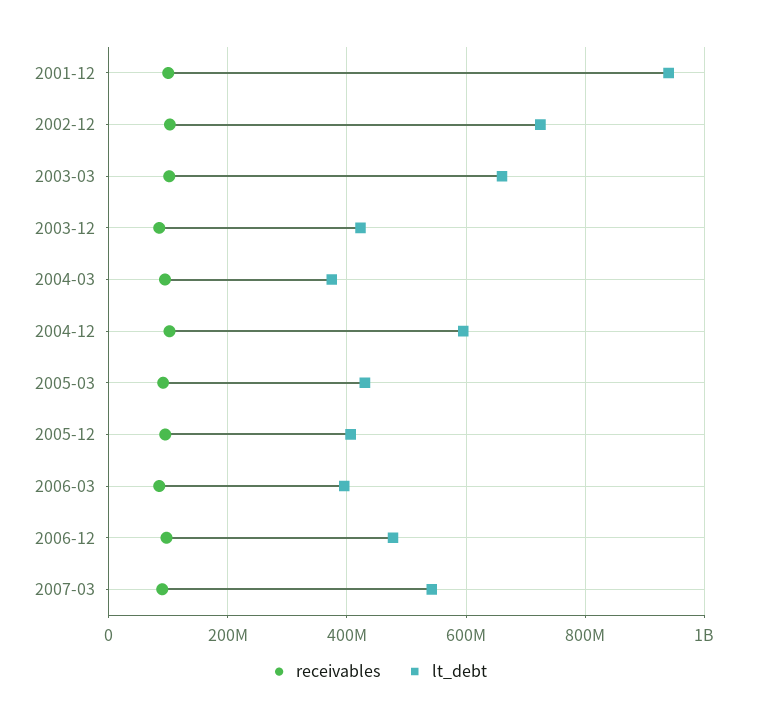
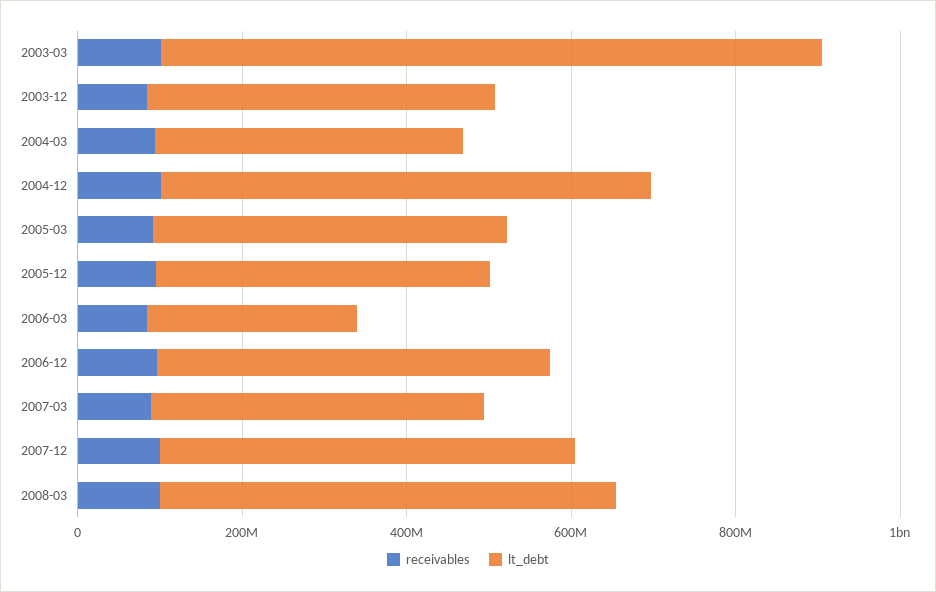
receivables, 2001-12: 100000000 -> none
lt_debt, 2001-12: 940000000 -> none
receivables, 2002-12: 100000000 -> none
lt_debt, 2002-12: 720000000 -> none
lt_debt, 2003-03: 660000000 -> 800000000
lt_debt, 2006-03: 400000000 -> 250000000
lt_debt, 2007-03: 540000000 -> 400000000
receivables, 2007-12: none -> 100000000
lt_debt, 2007-12: none -> 500000000
receivables, 2008-03: none -> 100000000
lt_debt, 2008-03: none -> 550000000

